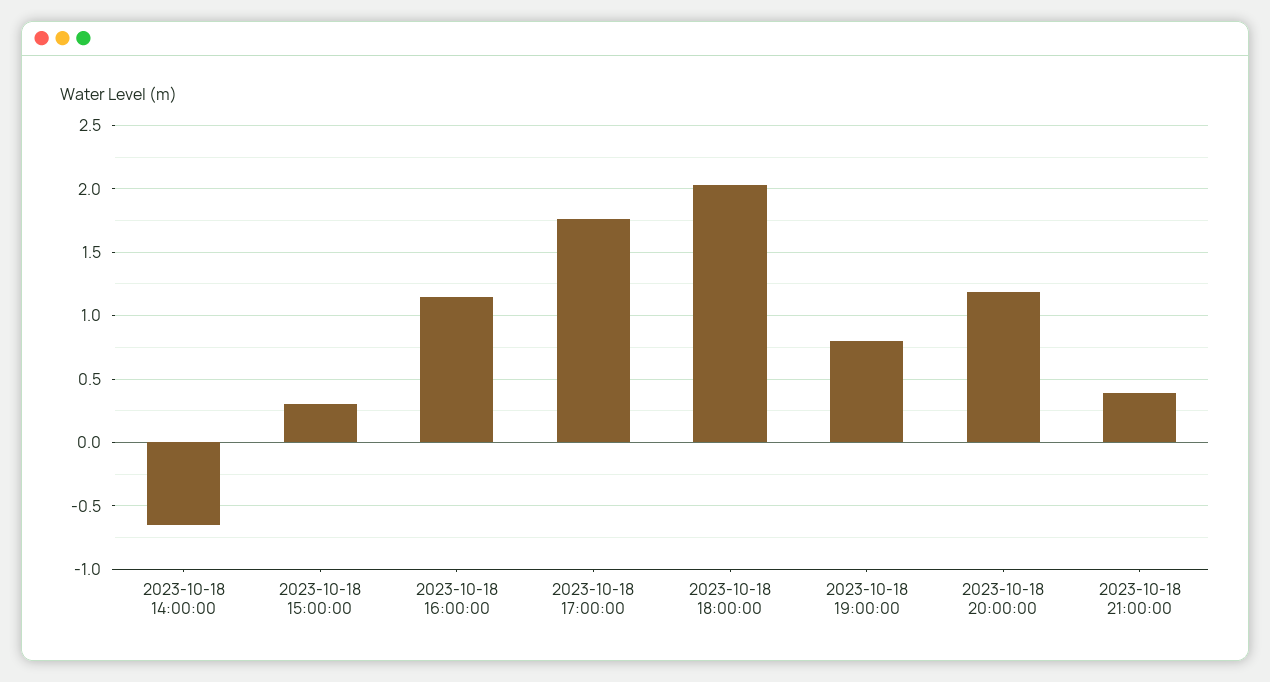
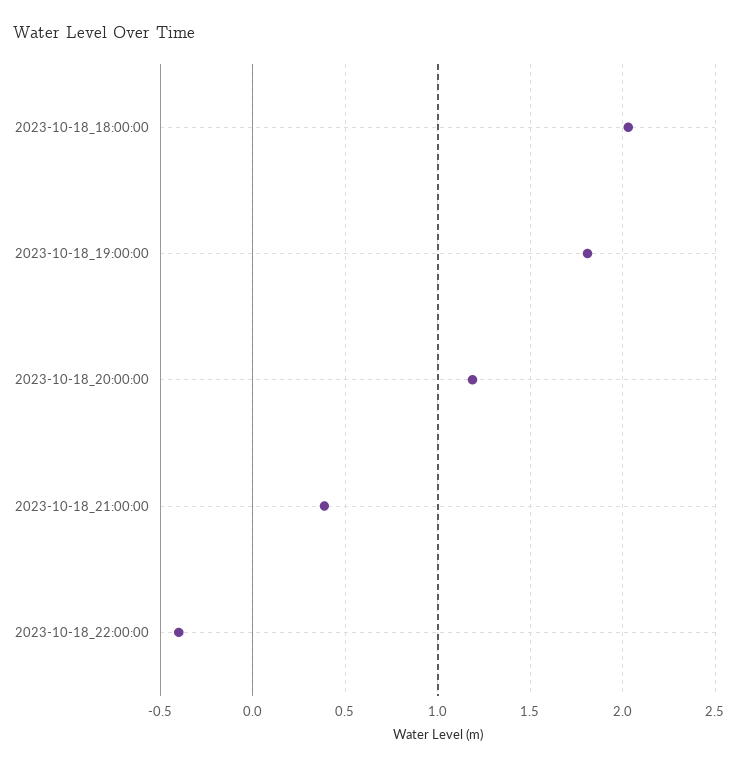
2023-10-18 14:00:00: -0.65 -> none
2023-10-18 15:00:00: 0.3 -> none
2023-10-18 16:00:00: 1.15 -> none
2023-10-18 17:00:00: 1.75 -> none
2023-10-18 19:00:00: 0.8 -> 1.8
2023-10-18_22:00:00: none -> -0.4

